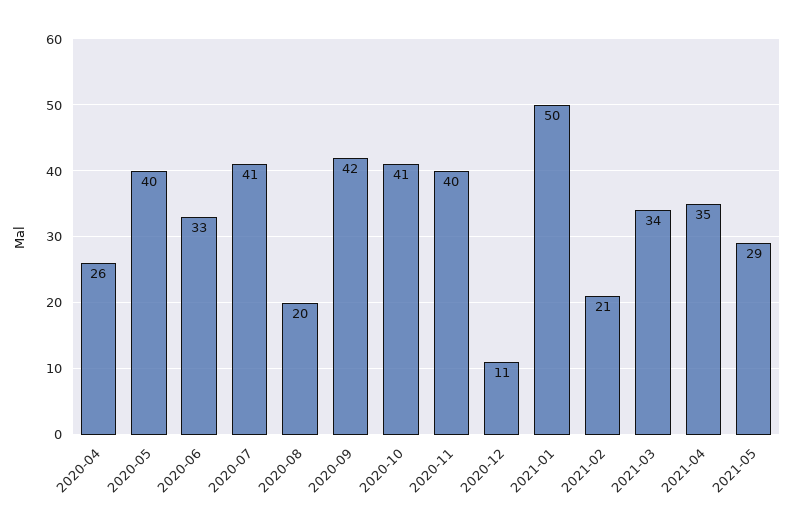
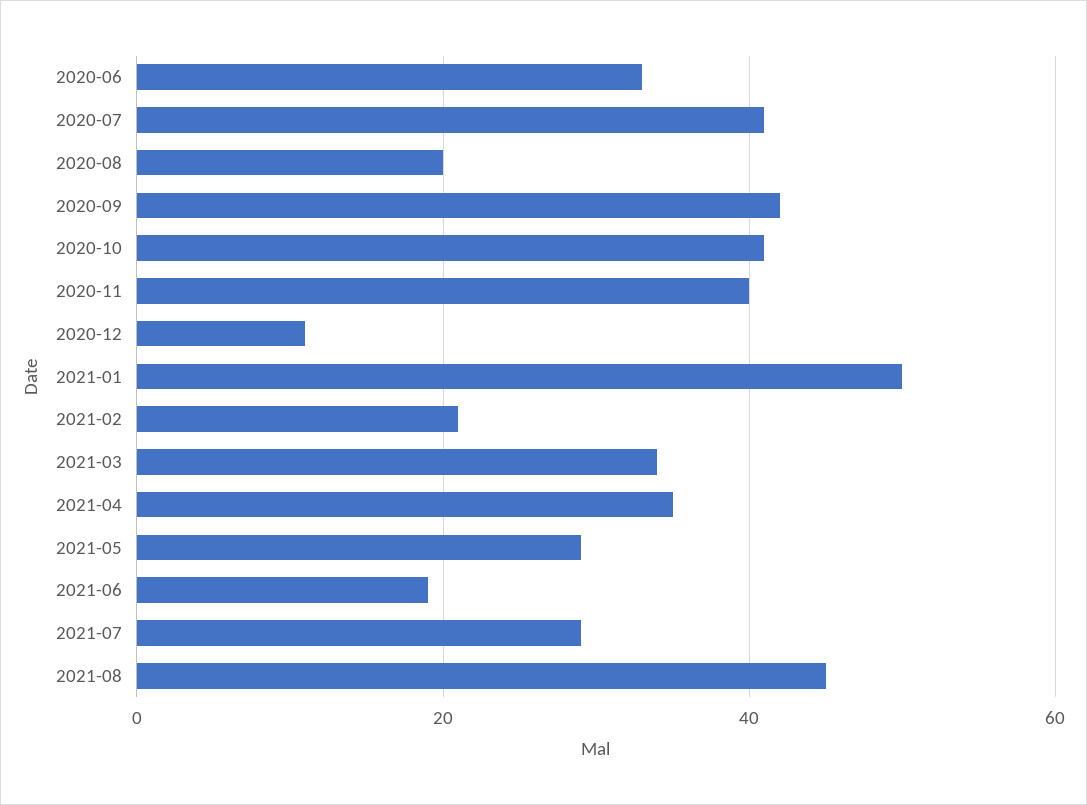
2020-04: 26 -> none
2020-05: 40 -> none
2021-06: none -> 20
2021-07: none -> 30
2021-08: none -> 45

